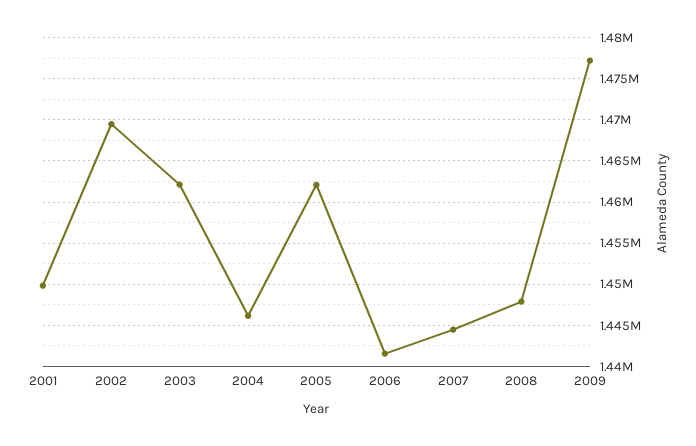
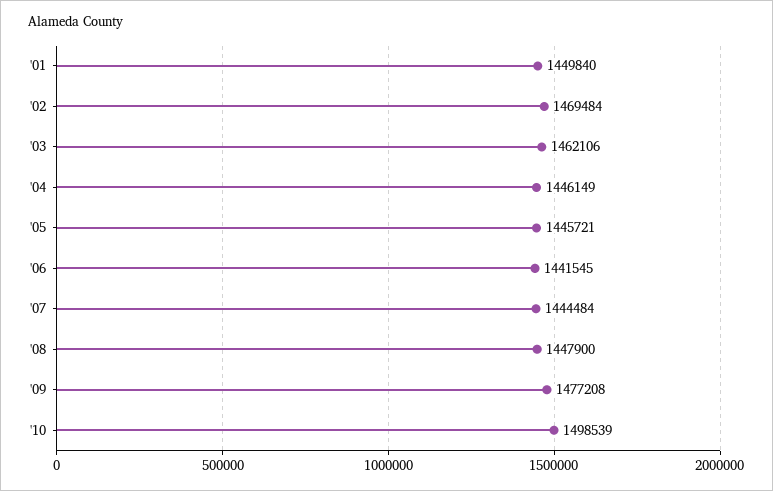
2005: 1462000 -> 1445721
'10: none -> 1498539

